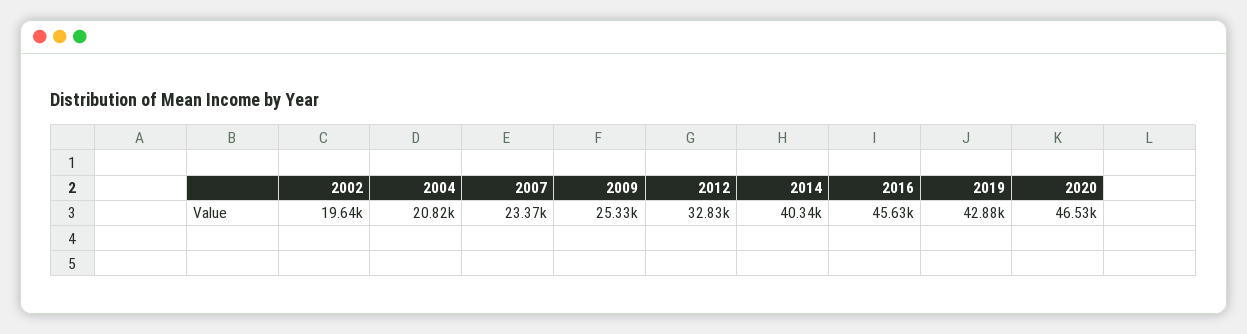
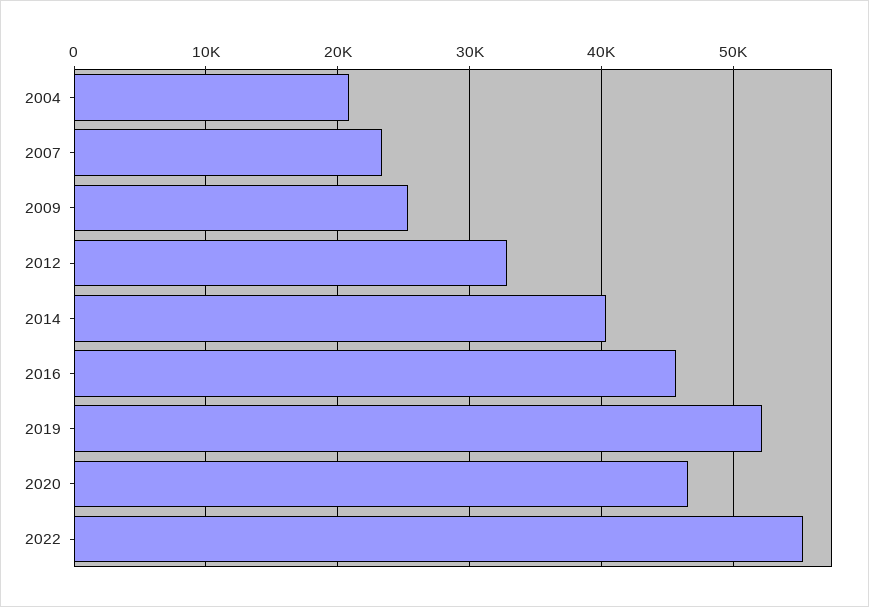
2002: 19640 -> none
2019: 42880 -> 52000
2022: none -> 55000

